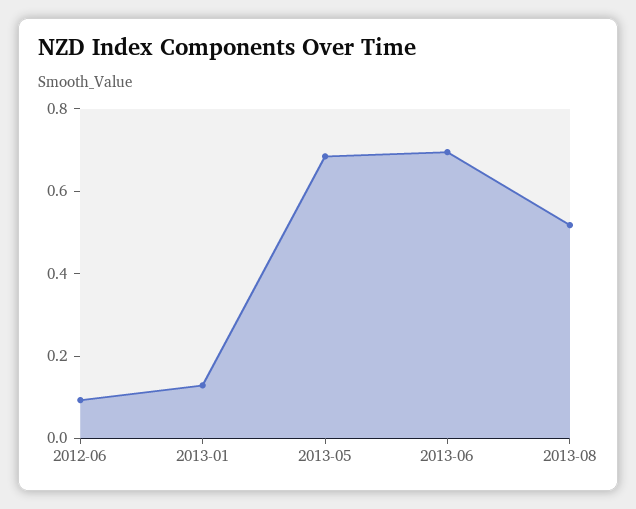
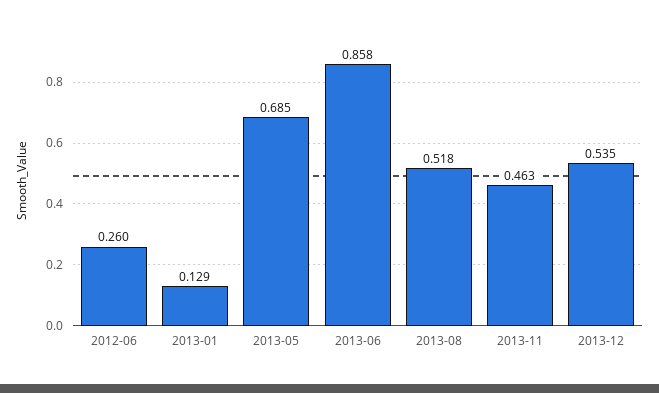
2012-06: 0.1 -> 0.26
2013-06: 0.7 -> 0.858
2013-11: none -> 0.463
2013-12: none -> 0.535

